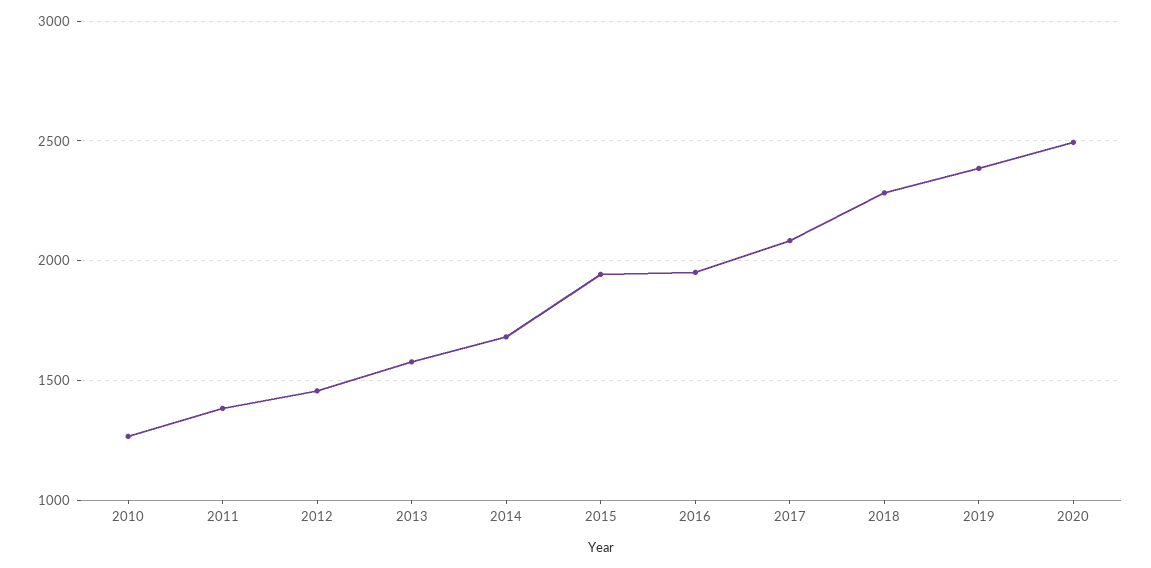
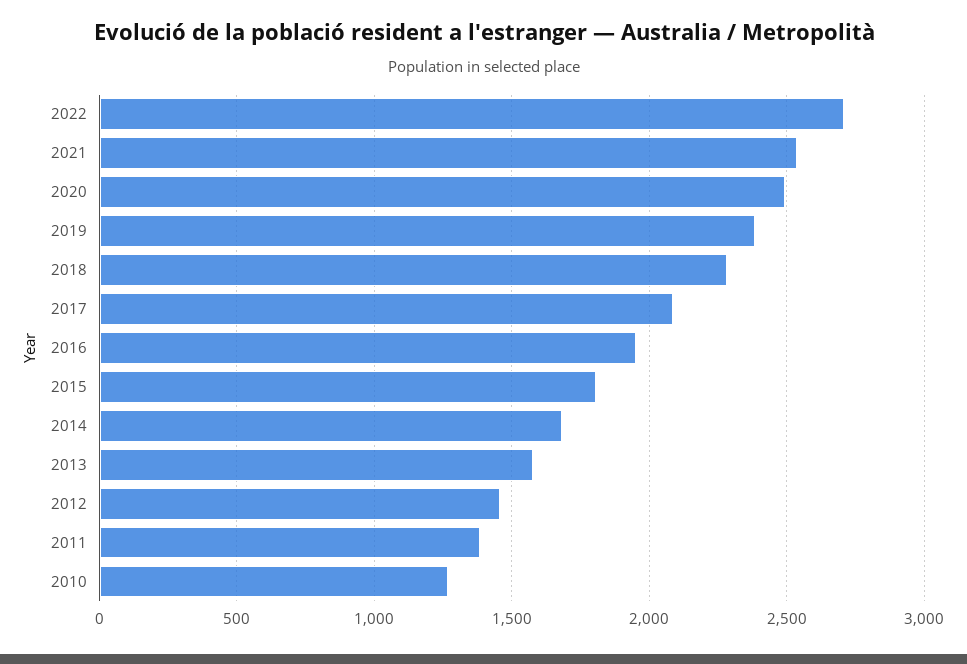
2015: 1950 -> 1800
2022: none -> 2700
2021: none -> 2550

